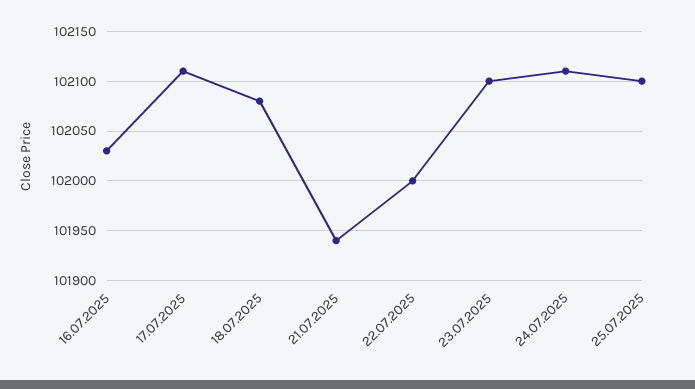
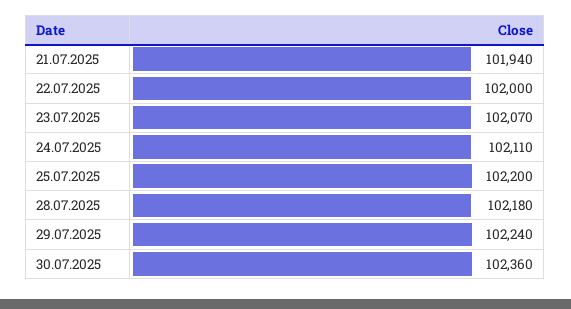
16.07.2025: 102030 -> none
17.07.2025: 102110 -> none
18.07.2025: 102080 -> none
23.07.2025: 102100 -> 102070
25.07.2025: 102100 -> 102200
28.07.2025: none -> 102180
29.07.2025: none -> 102240
30.07.2025: none -> 102360

